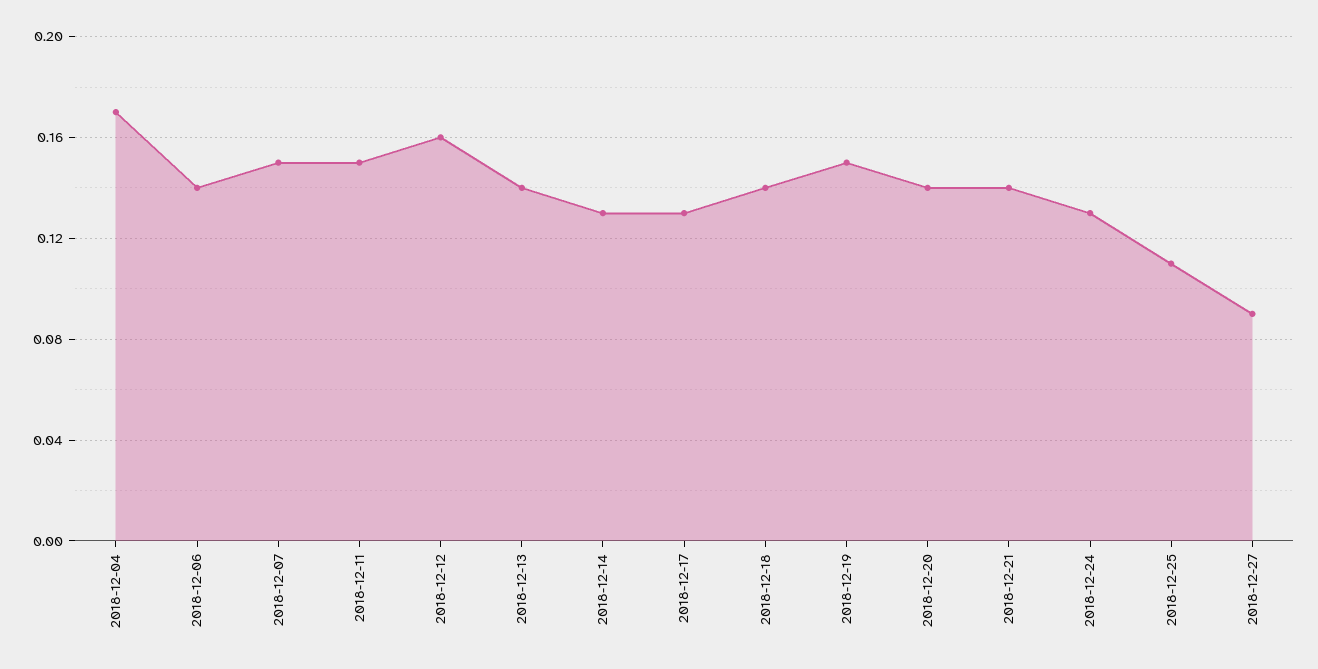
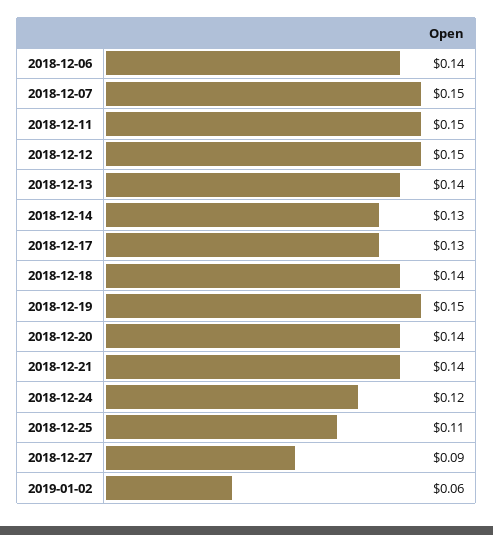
2018-12-04: 0.17 -> none
2018-12-12: 0.16 -> 0.15
2018-12-24: 0.13 -> 0.12
2019-01-02: none -> 0.06

